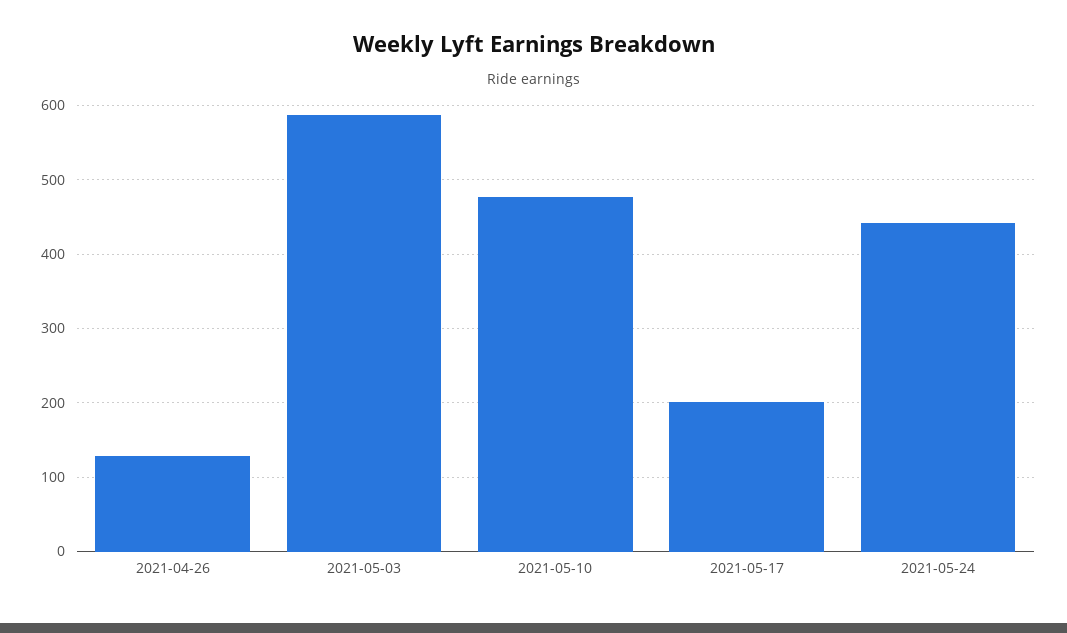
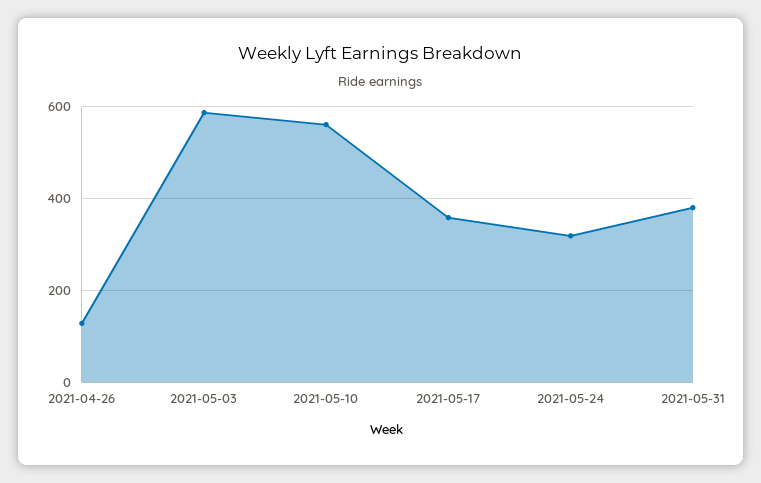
2021-05-10: 480 -> 560
2021-05-17: 200 -> 360
2021-05-24: 440 -> 320
2021-05-31: none -> 380

